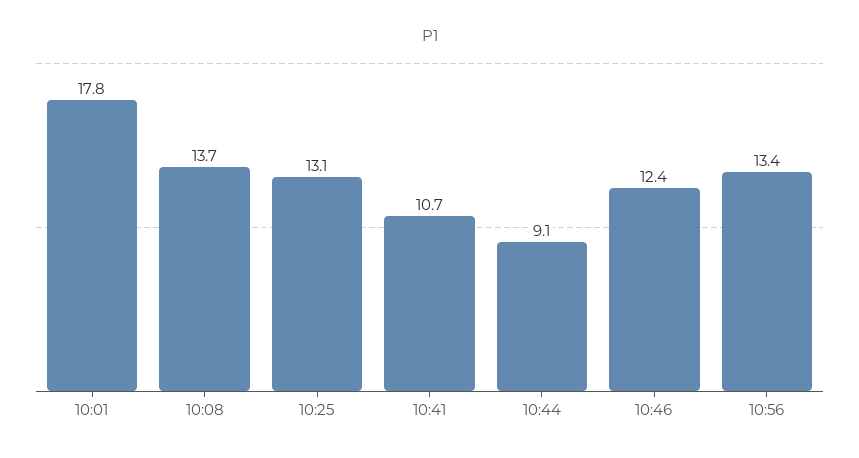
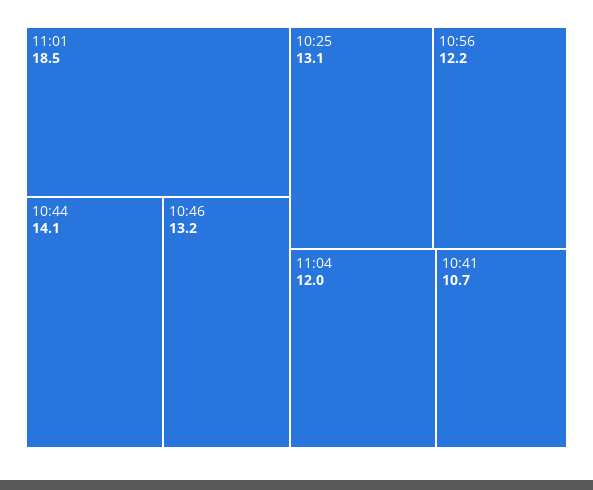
10:01: 17.8 -> none
10:08: 13.7 -> none
10:44: 9.1 -> 14.1
10:46: 12.4 -> 13.2
10:56: 13.4 -> 12.2
11:01: none -> 18.5
11:04: none -> 12

